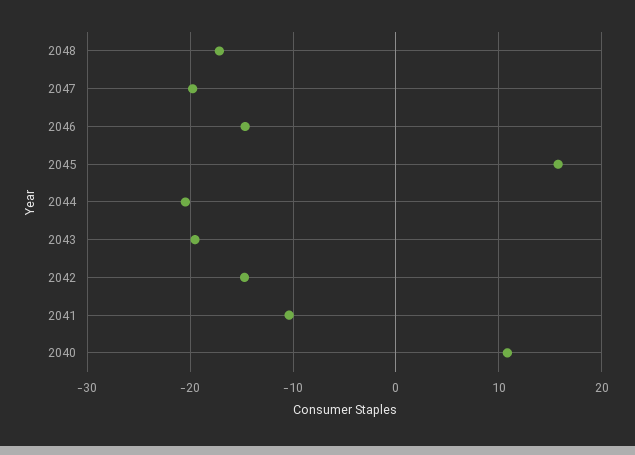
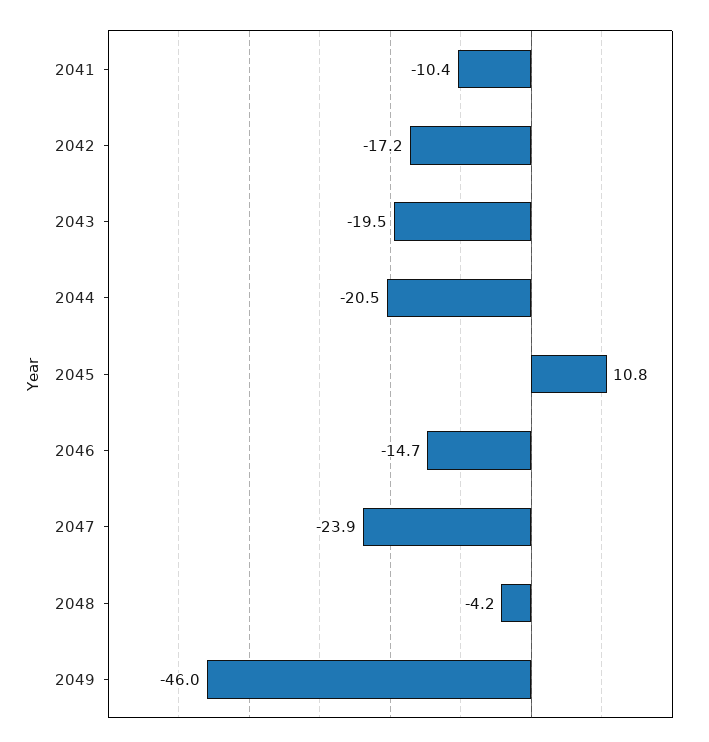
2048: -17 -> -4.2
2047: -20 -> -23.9
2045: 16 -> 10.8
2042: -15 -> -17.2
2040: 11 -> none
2049: none -> -46

